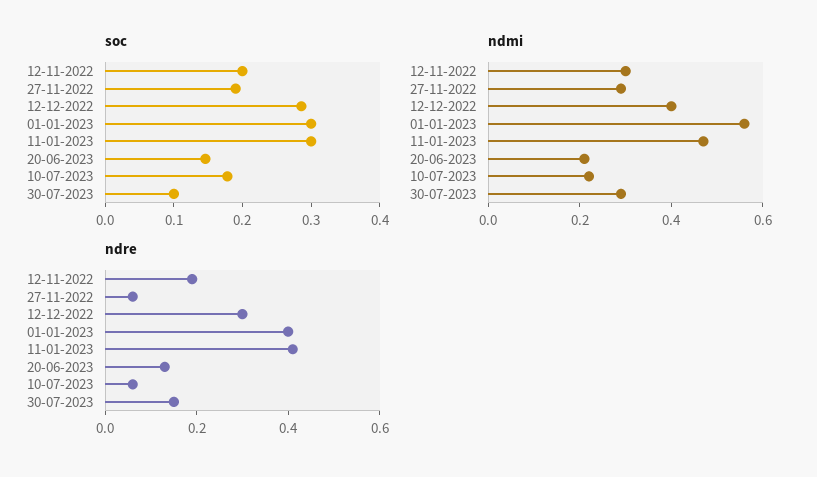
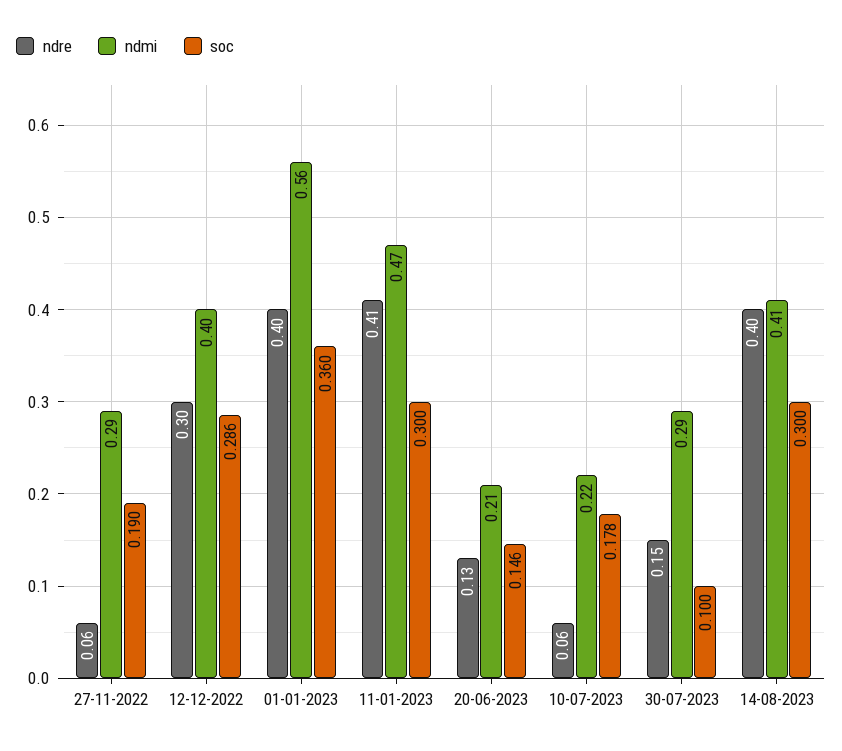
soc, 12-11-2022: 0.2 -> none
soc, 01-01-2023: 0.3 -> 0.36
ndmi, 12-11-2022: 0.3 -> none
ndre, 12-11-2022: 0.2 -> none
ndre, 14-08-2023: none -> 0.4
ndmi, 14-08-2023: none -> 0.41
soc, 14-08-2023: none -> 0.3

